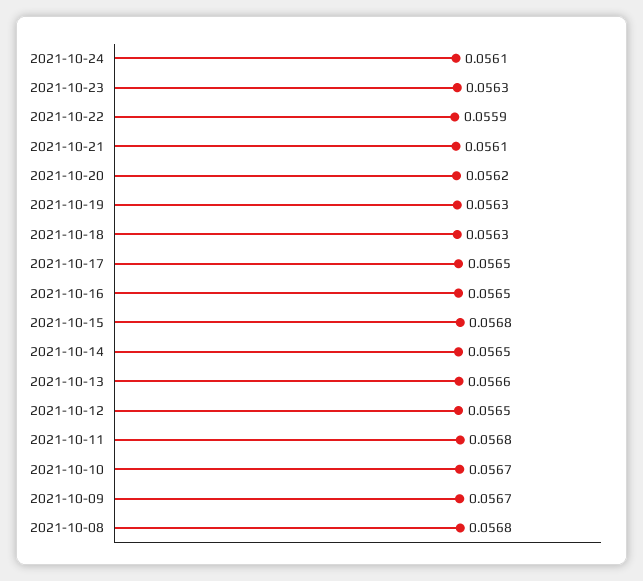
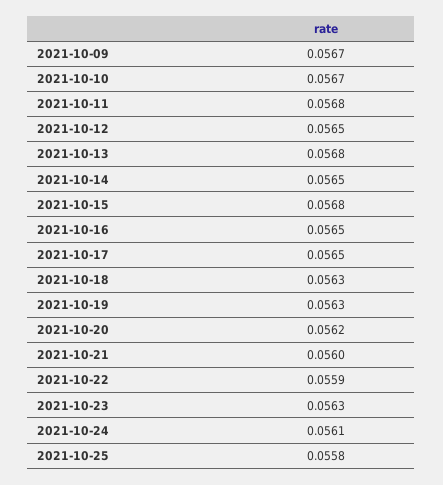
2021-10-21: 0.0561 -> 0.056
2021-10-13: 0.0566 -> 0.0568
2021-10-08: 0.0568 -> none
2021-10-25: none -> 0.0558

